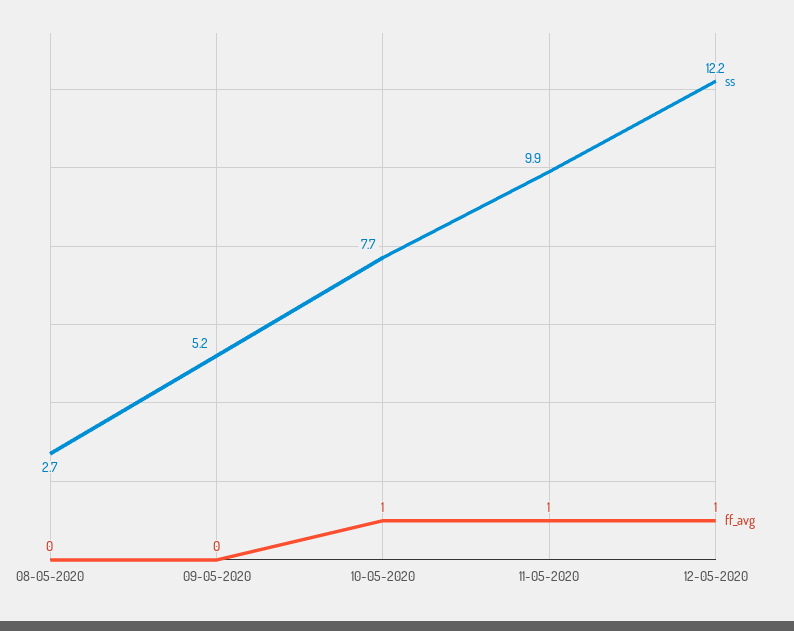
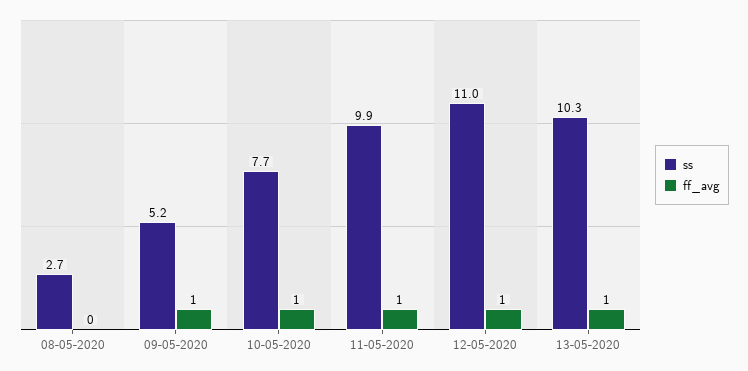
ff_avg, 09-05-2020: 0 -> 1
ss, 12-05-2020: 12.2 -> 11
ss, 13-05-2020: none -> 10.3
ff_avg, 13-05-2020: none -> 1

